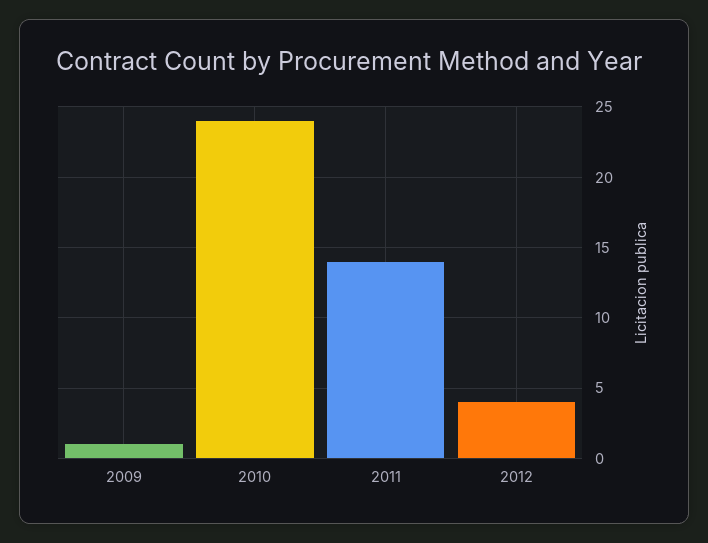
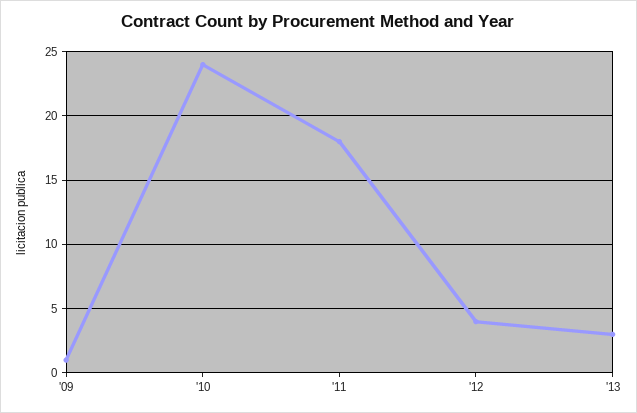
2011: 14 -> 18
'13: none -> 3

